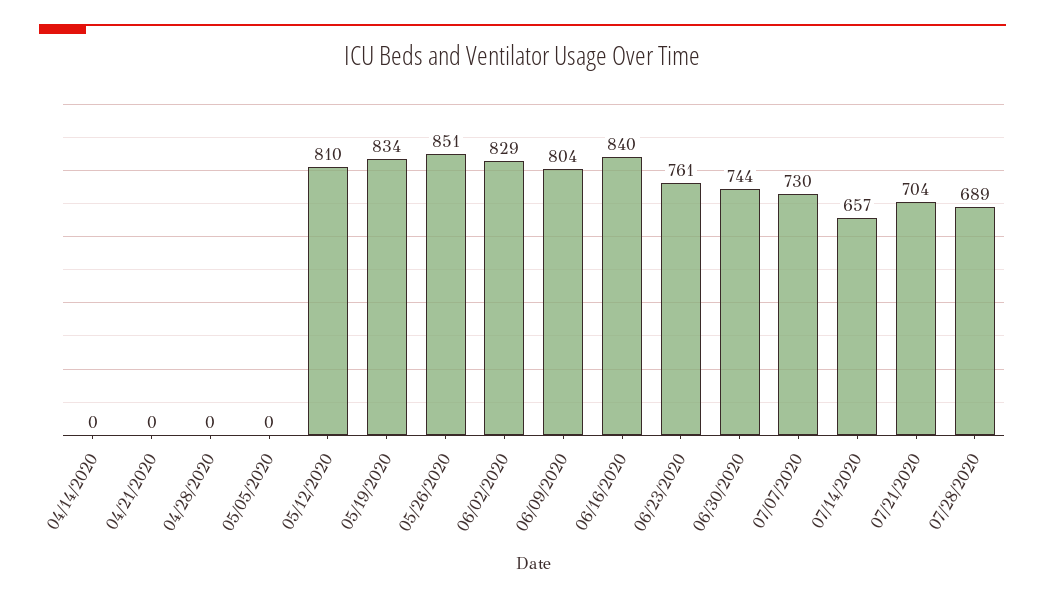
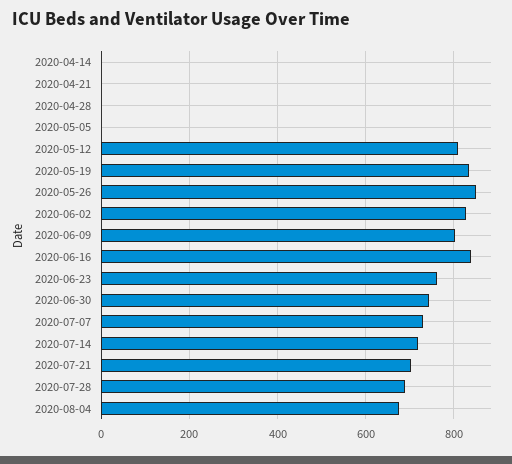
07/14/2020: 657 -> 720
2020-08-04: none -> 680

